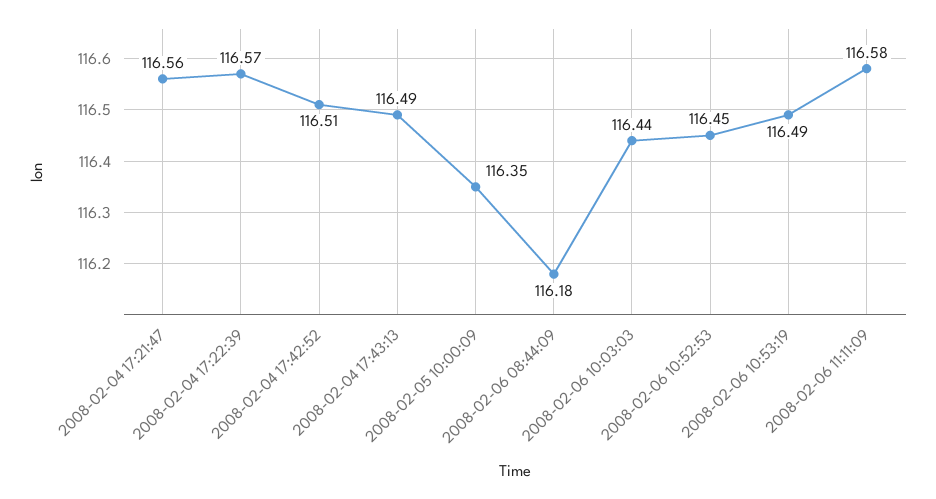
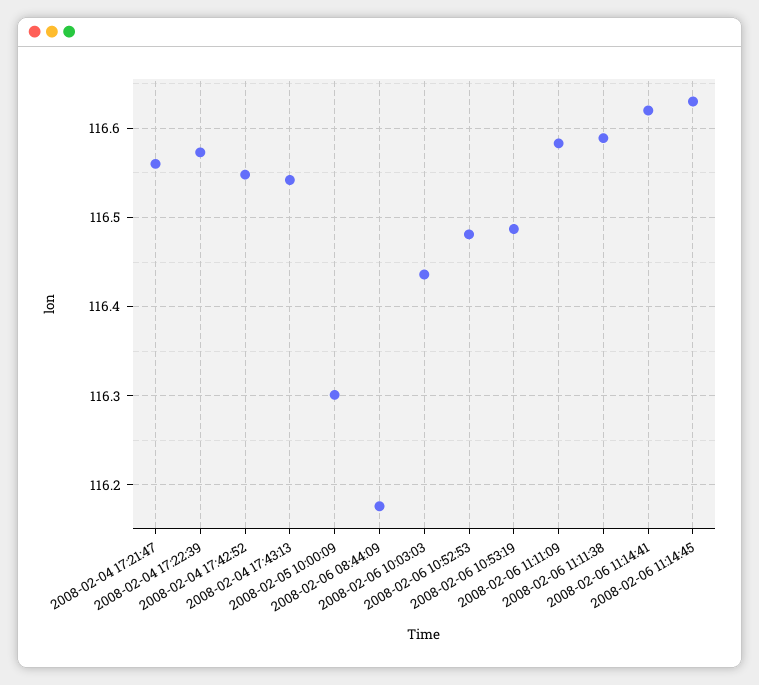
2008-02-04 17:42:52: 116.51 -> 116.55
2008-02-04 17:43:13: 116.49 -> 116.54
2008-02-05 10:00:09: 116.35 -> 116.3
2008-02-06 10:52:53: 116.45 -> 116.48
2008-02-06 11:11:38: none -> 116.59
2008-02-06 11:14:41: none -> 116.62
2008-02-06 11:14:45: none -> 116.63

